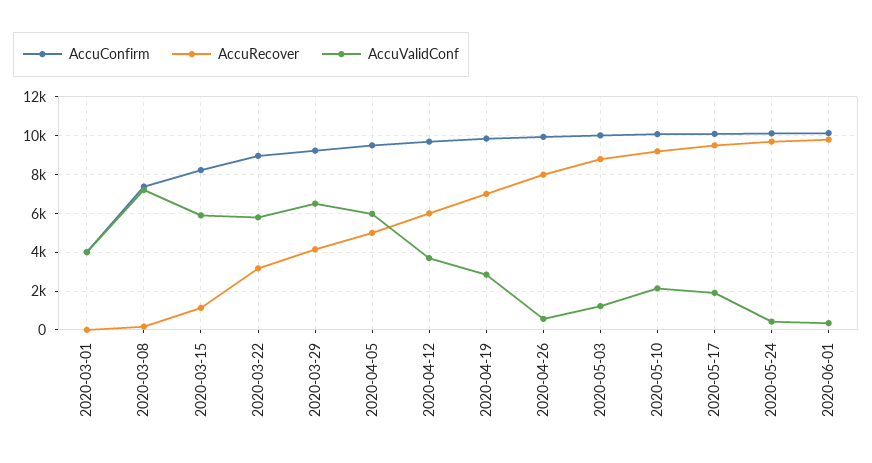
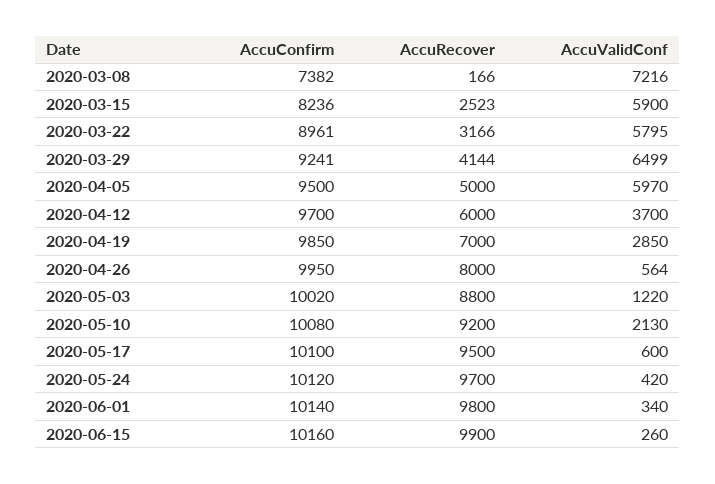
AccuConfirm, 2020-03-01: 4000 -> none
AccuRecover, 2020-03-01: 0 -> none
AccuValidConf, 2020-03-01: 4000 -> none
AccuRecover, 2020-03-15: 1000 -> 2523
AccuValidConf, 2020-05-17: 2000 -> 600
AccuConfirm, 2020-06-15: none -> 10160
AccuRecover, 2020-06-15: none -> 9900
AccuValidConf, 2020-06-15: none -> 260

